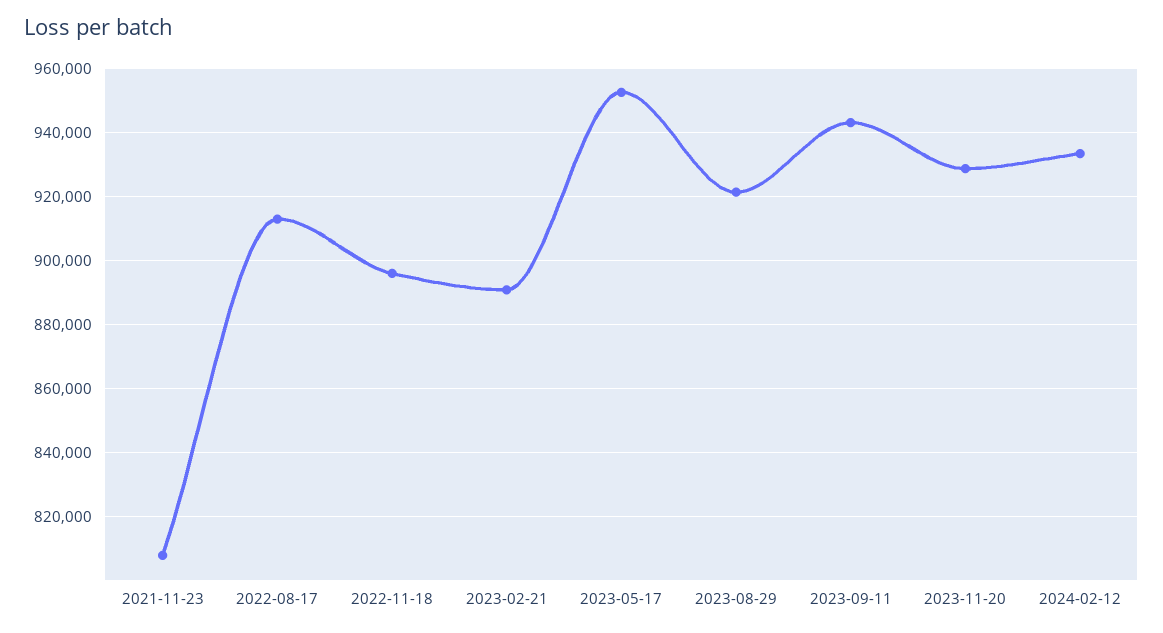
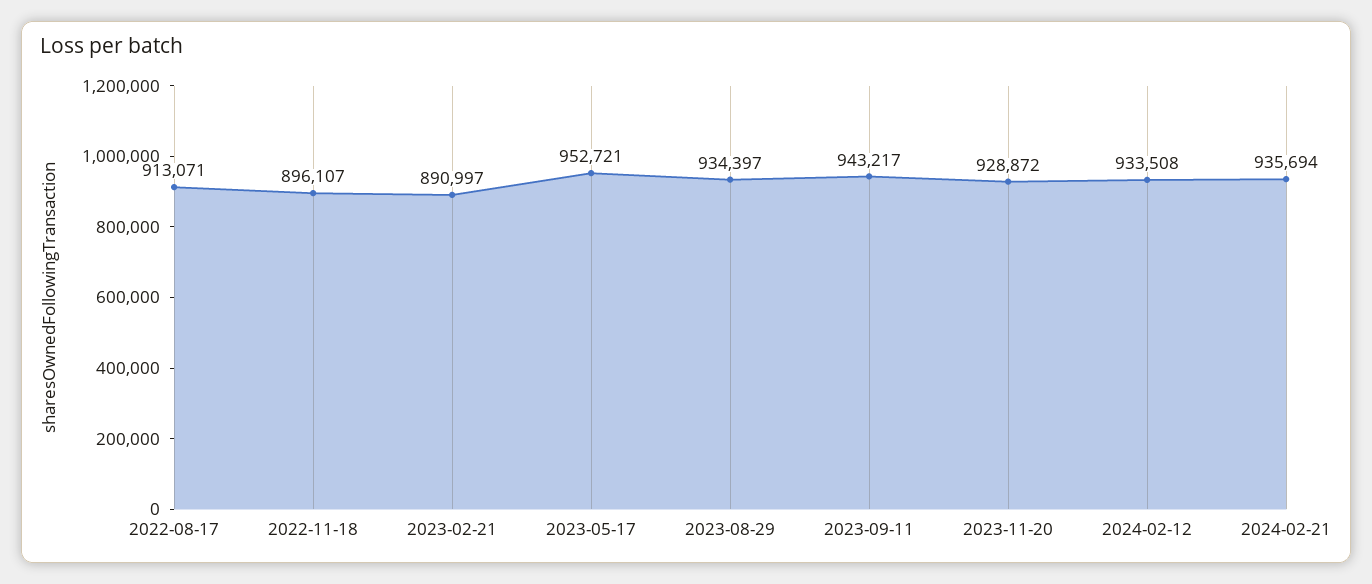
2021-11-23: 808000 -> none
2023-08-29: 922000 -> 934397
2024-02-21: none -> 935694

